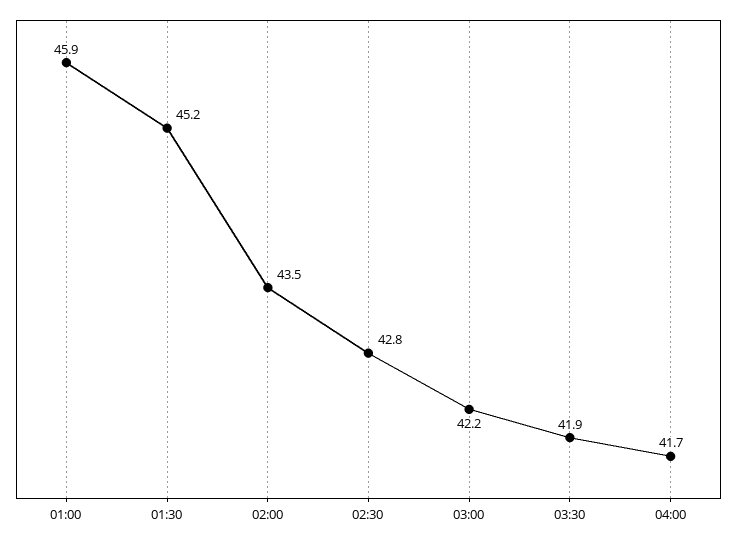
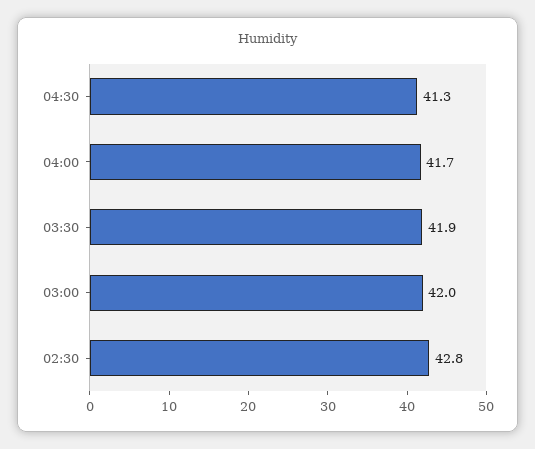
01:00: 45.9 -> none
01:30: 45.2 -> none
02:00: 43.5 -> none
03:00: 42.2 -> 42
04:30: none -> 41.3

